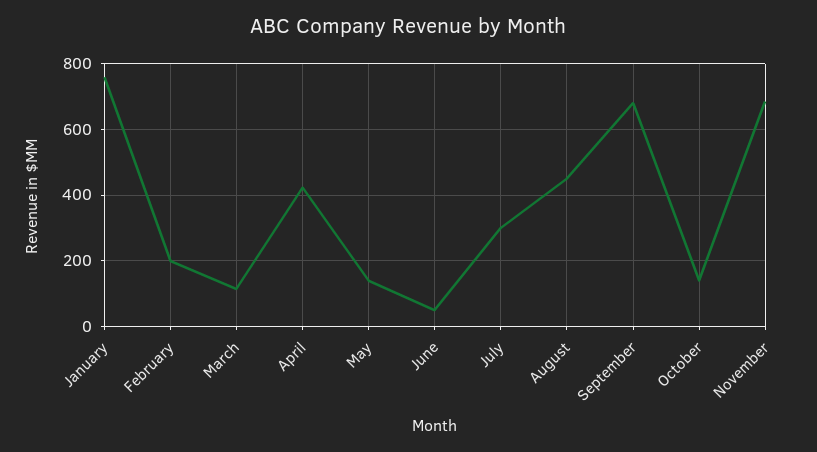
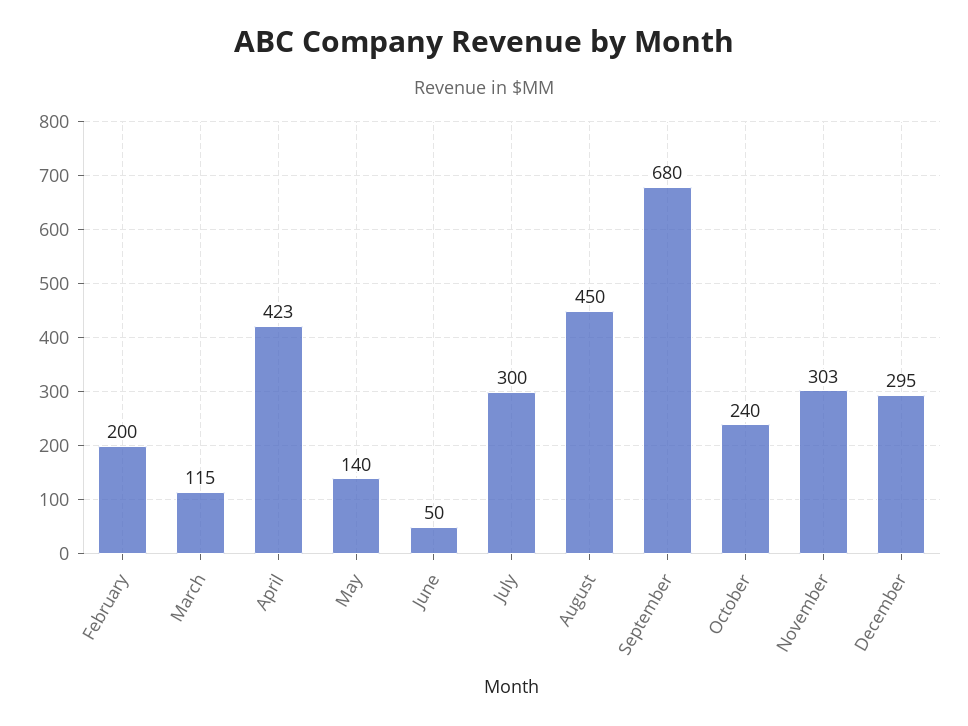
January: 760 -> none
October: 140 -> 240
November: 680 -> 303
December: none -> 295

